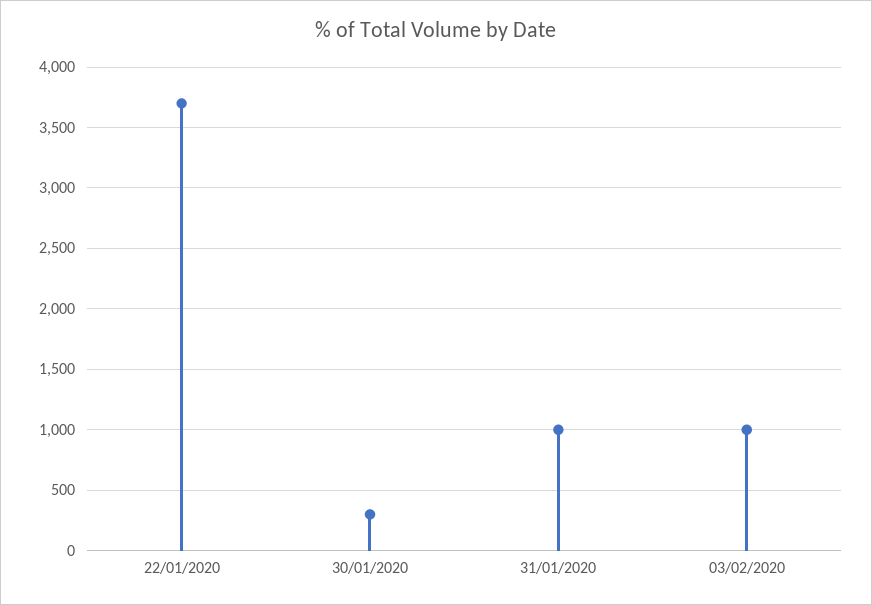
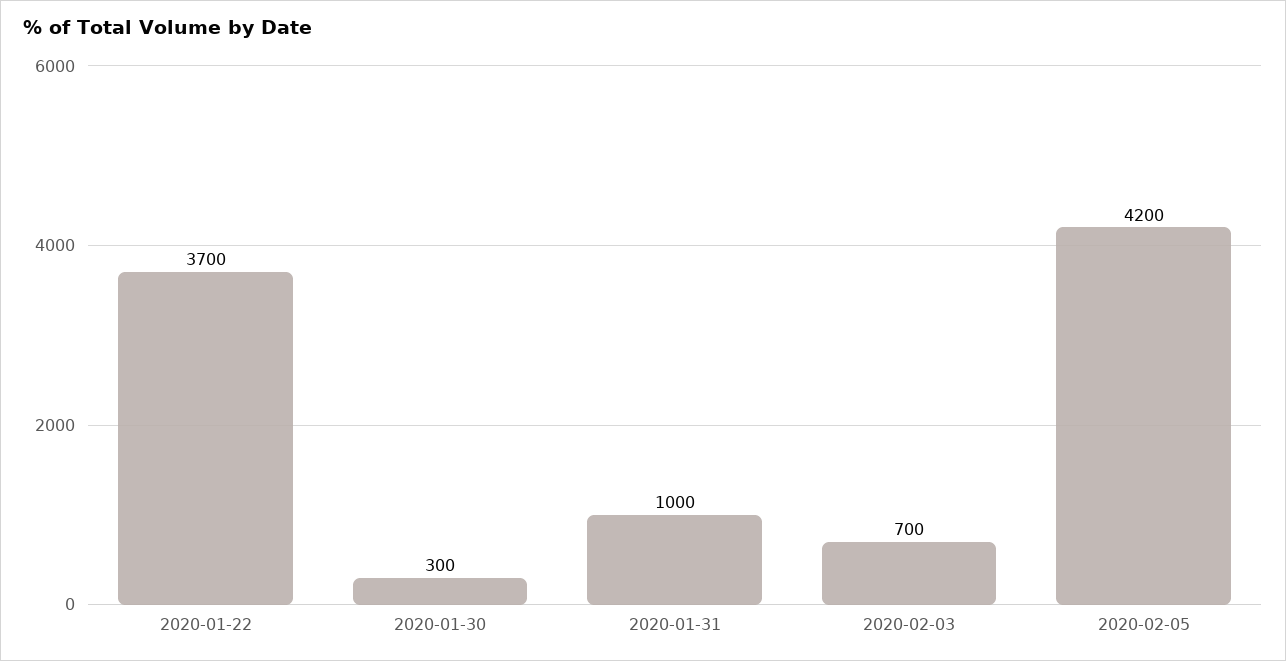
03/02/2020: 1000 -> 700
2020-02-05: none -> 4200

